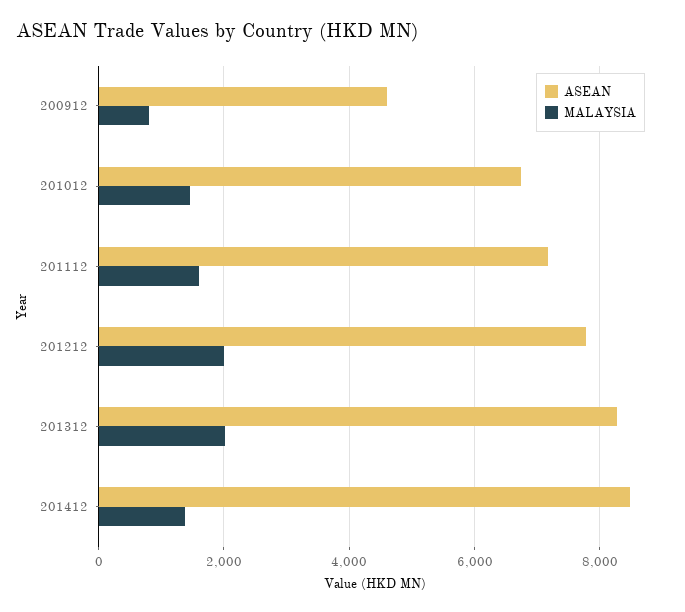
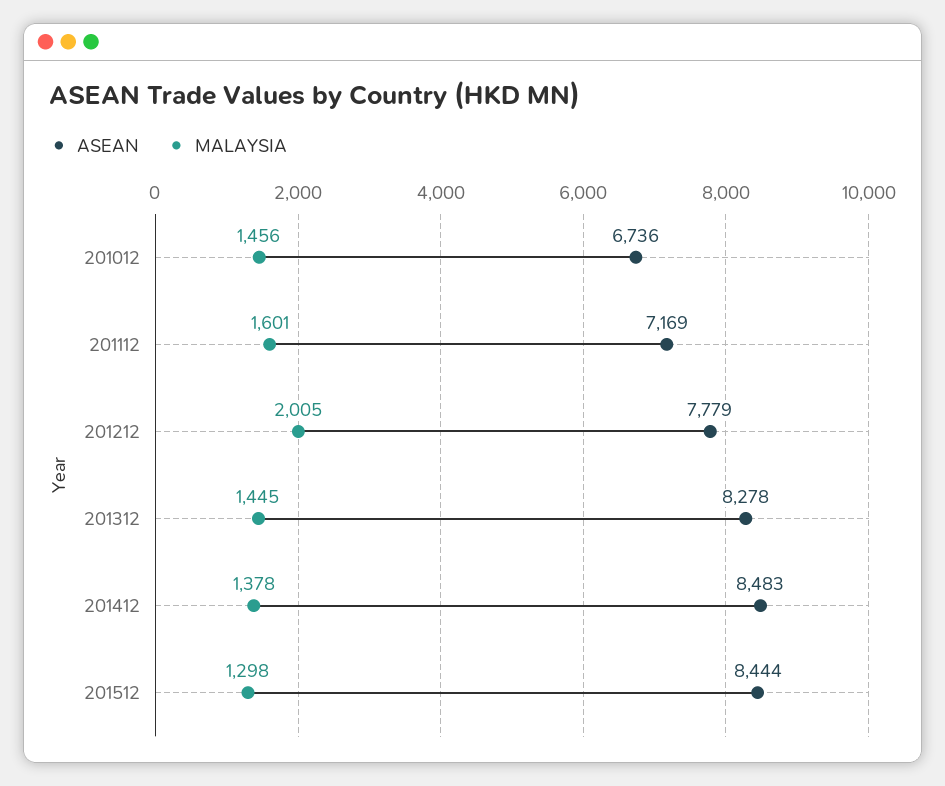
ASEAN, 200912: 4600 -> none
MALAYSIA, 200912: 800 -> none
MALAYSIA, 201312: 2000 -> 1445
ASEAN, 201512: none -> 8444
MALAYSIA, 201512: none -> 1298

